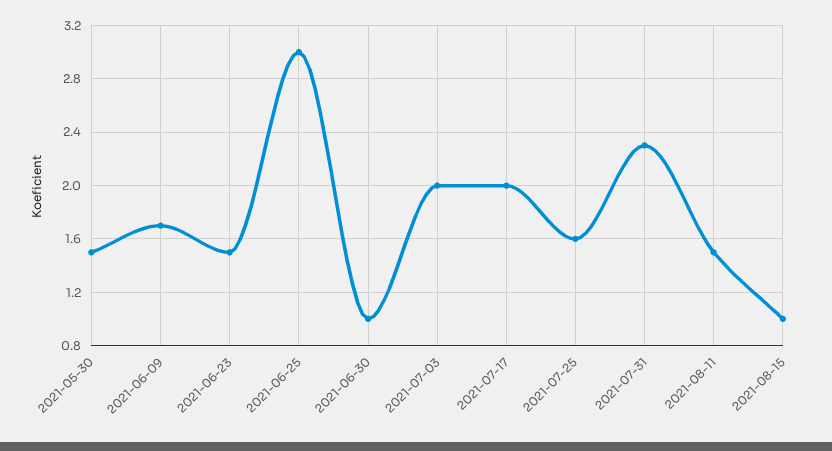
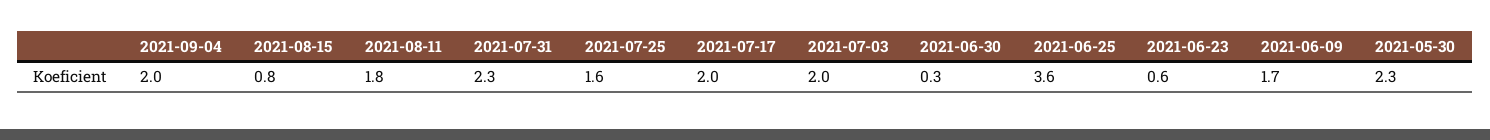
2021-05-30: 1.5 -> 2.3
2021-06-23: 1.5 -> 0.6
2021-06-25: 3 -> 3.6
2021-06-30: 1 -> 0.3
2021-08-11: 1.5 -> 1.8
2021-08-15: 1 -> 0.8
2021-09-04: none -> 2

